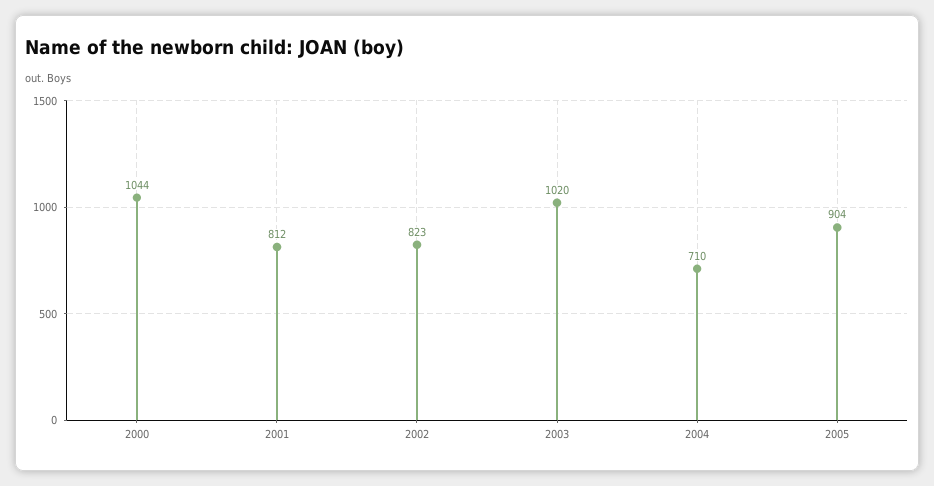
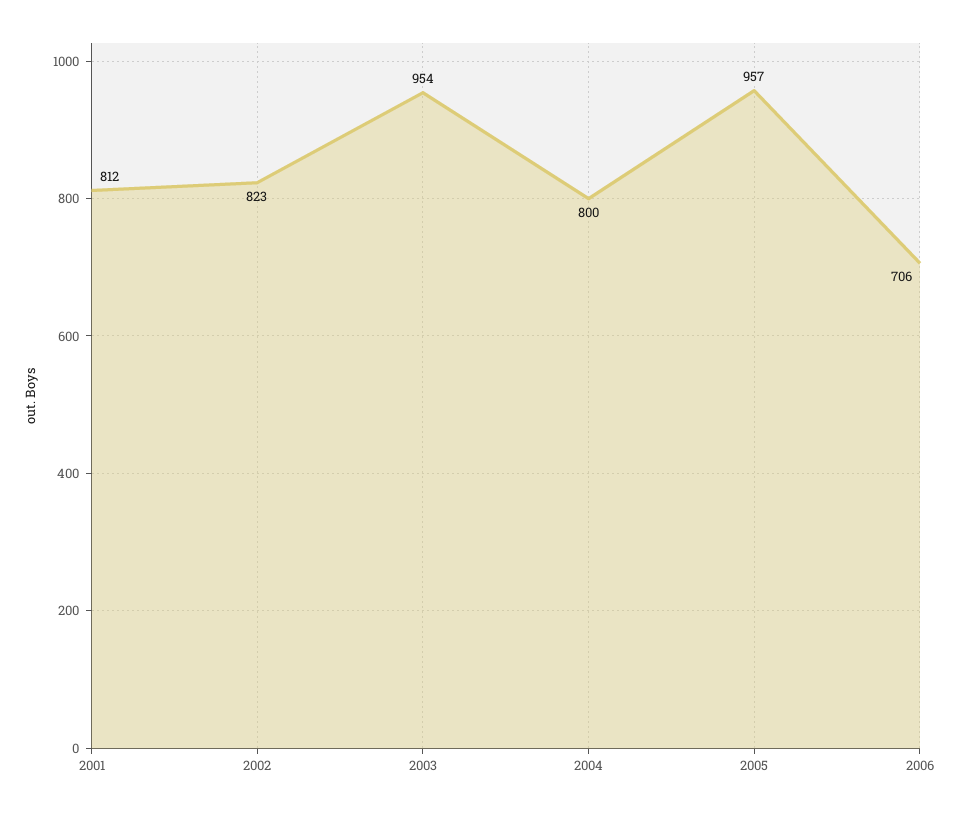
2000: 1044 -> none
2003: 1020 -> 954
2004: 710 -> 800
2005: 904 -> 957
2006: none -> 706

